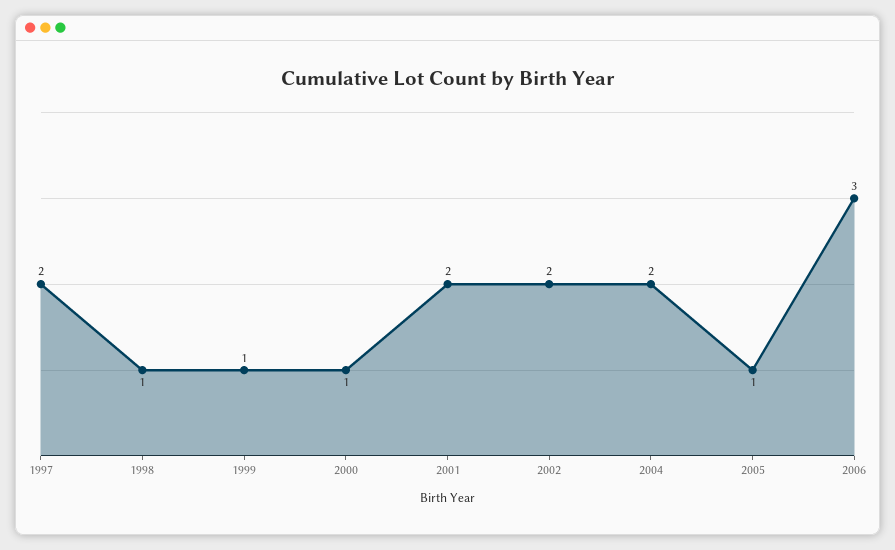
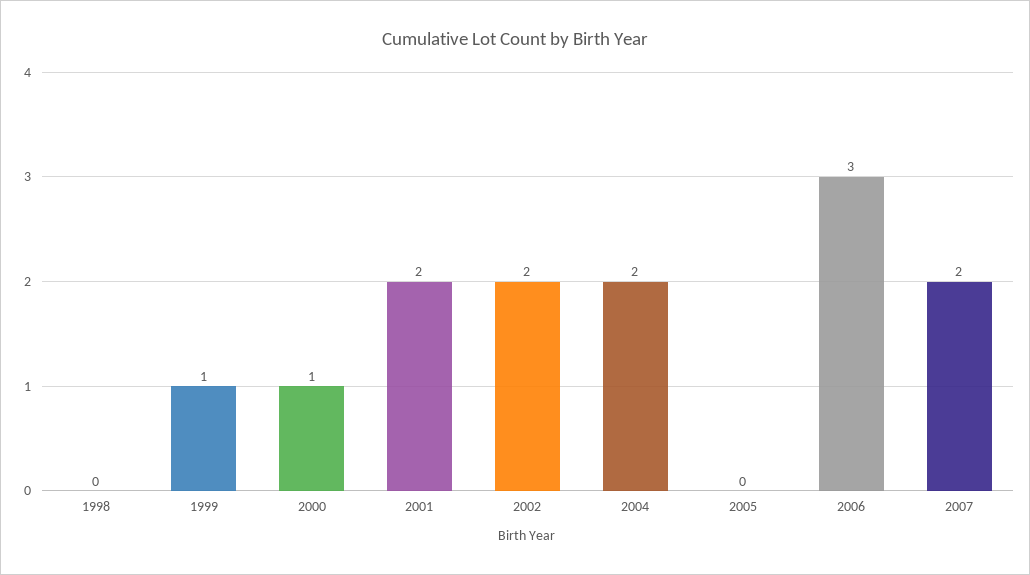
1997: 2 -> none
1998: 1 -> 0
2005: 1 -> 0
2007: none -> 2

